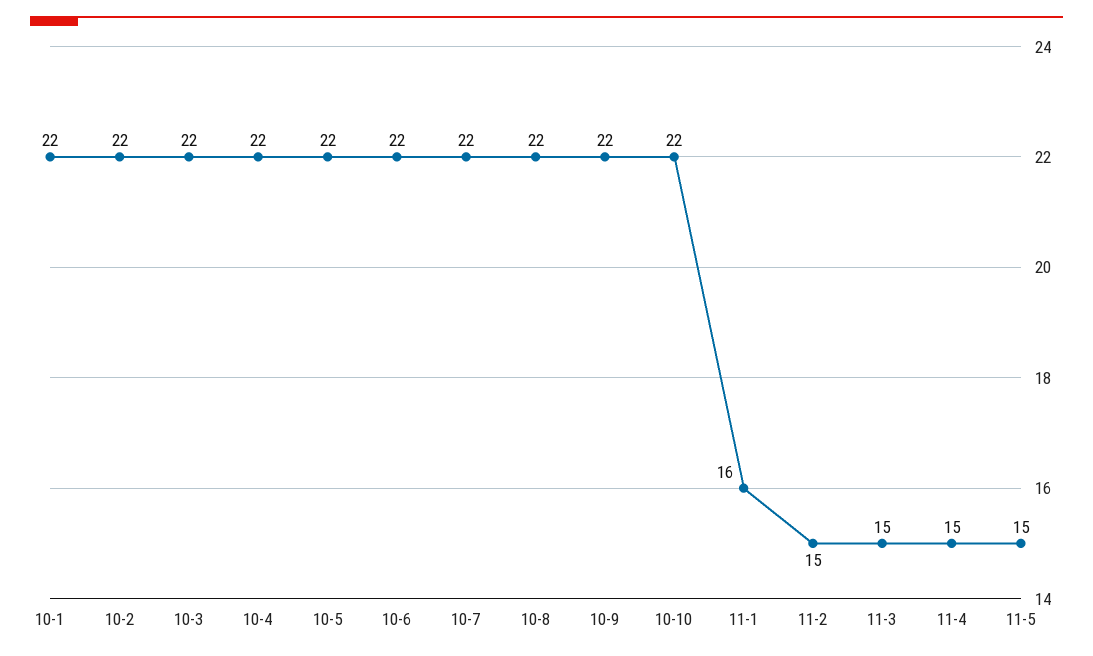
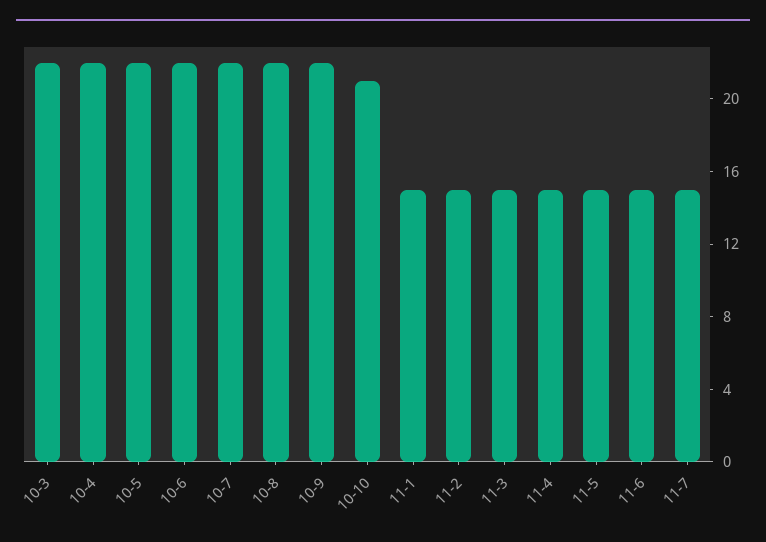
10-1: 22 -> none
10-2: 22 -> none
10-10: 22 -> 21
11-1: 16 -> 15
11-6: none -> 15
11-7: none -> 15

